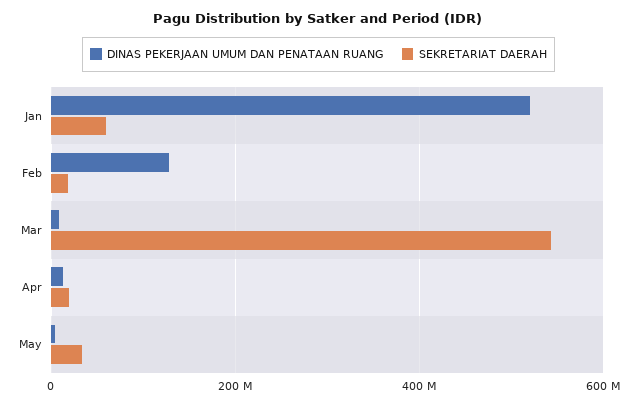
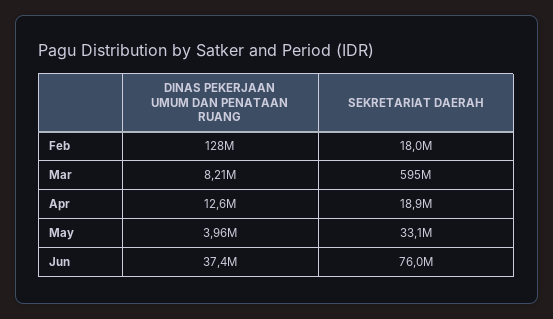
DINAS PEKERJAAN UMUM DAN PENATAAN RUANG, Jan: 520000000 -> none
SEKRETARIAT DAERAH, Jan: 60000000 -> none
SEKRETARIAT DAERAH, Mar: 540000000 -> 595000000
DINAS PEKERJAAN UMUM DAN PENATAAN RUANG, Jun: none -> 37400000
SEKRETARIAT DAERAH, Jun: none -> 76000000

